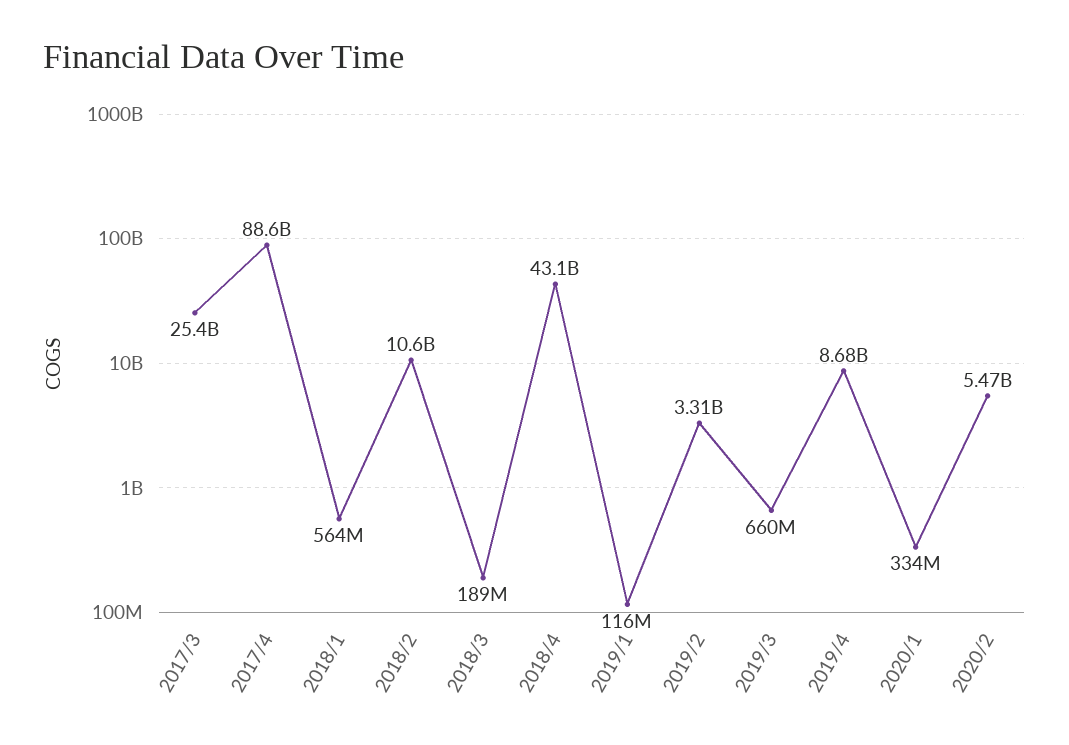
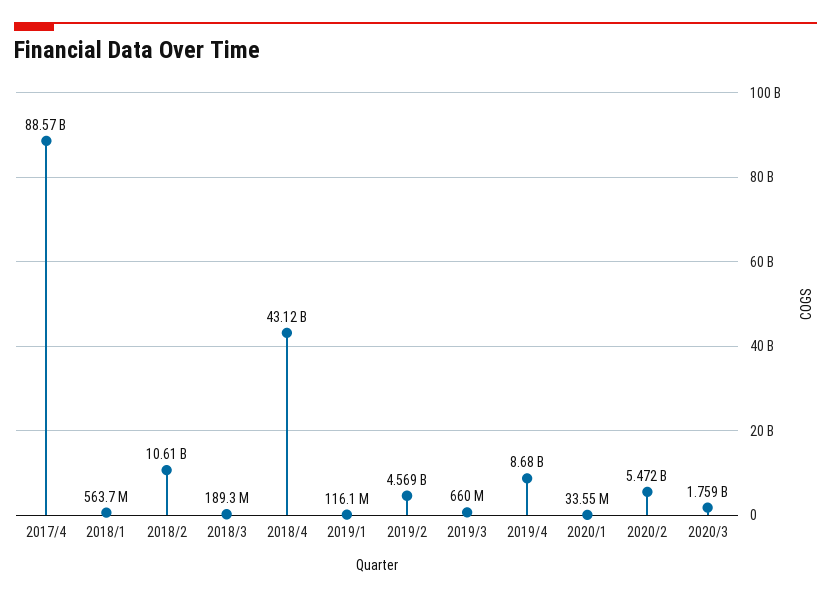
2017/3: 25400000000 -> none
2019/2: 3310000000 -> 4569000000
2020/1: 334000000 -> 33550000
2020/3: none -> 1759000000

